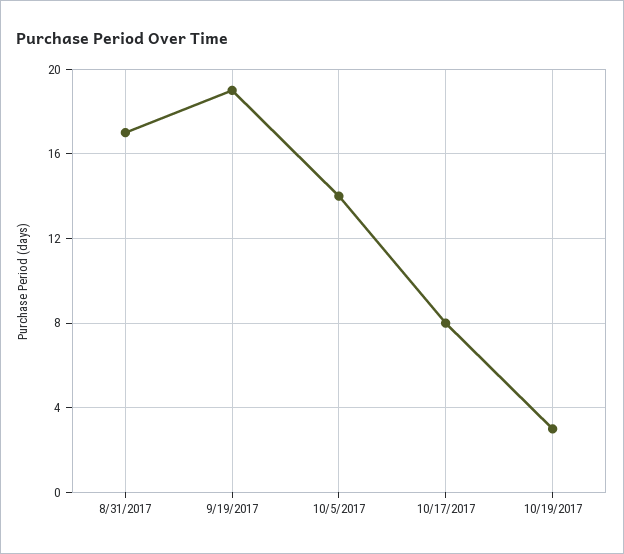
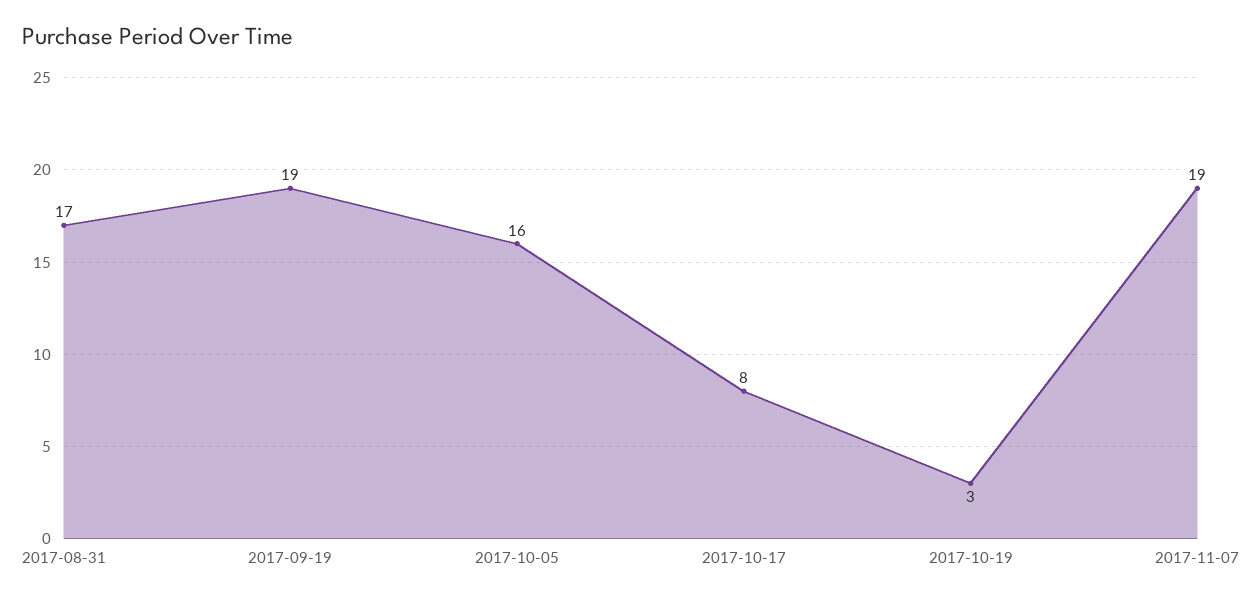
10/5/2017: 14 -> 16
2017-11-07: none -> 19

